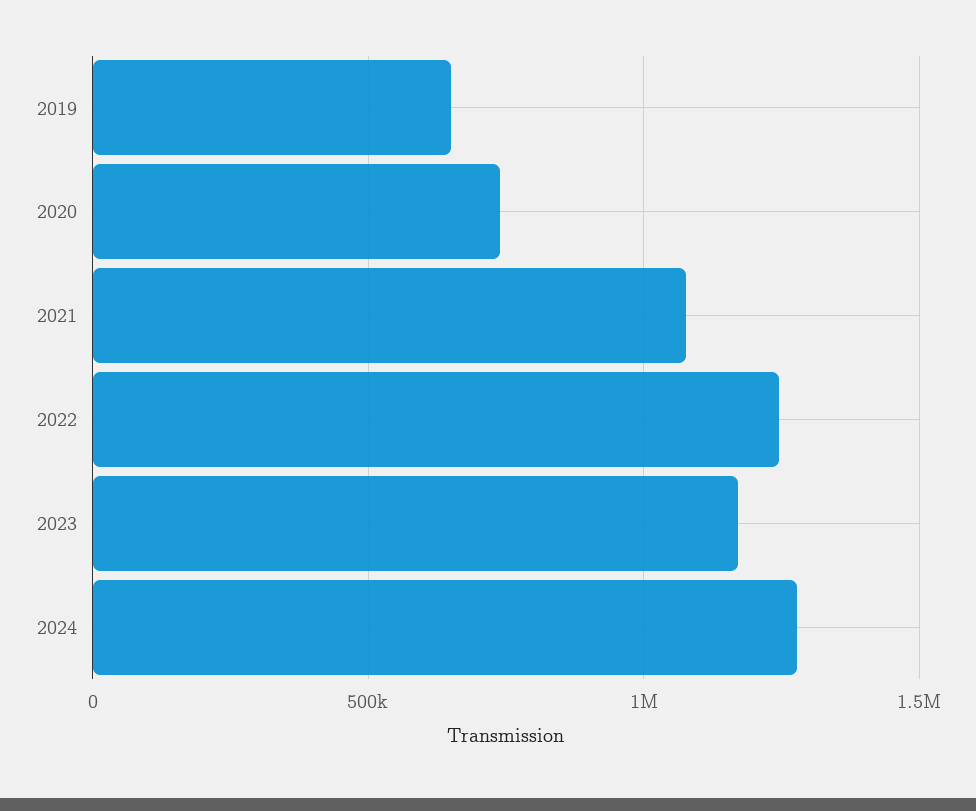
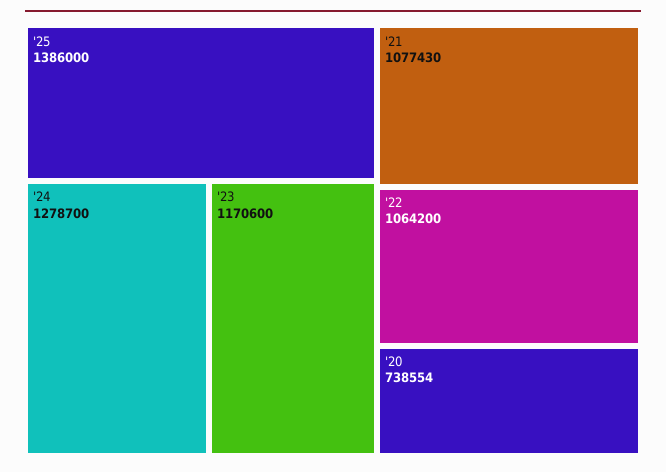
2019: 650000 -> none
2022: 1250000 -> 1064200
'25: none -> 1386000

